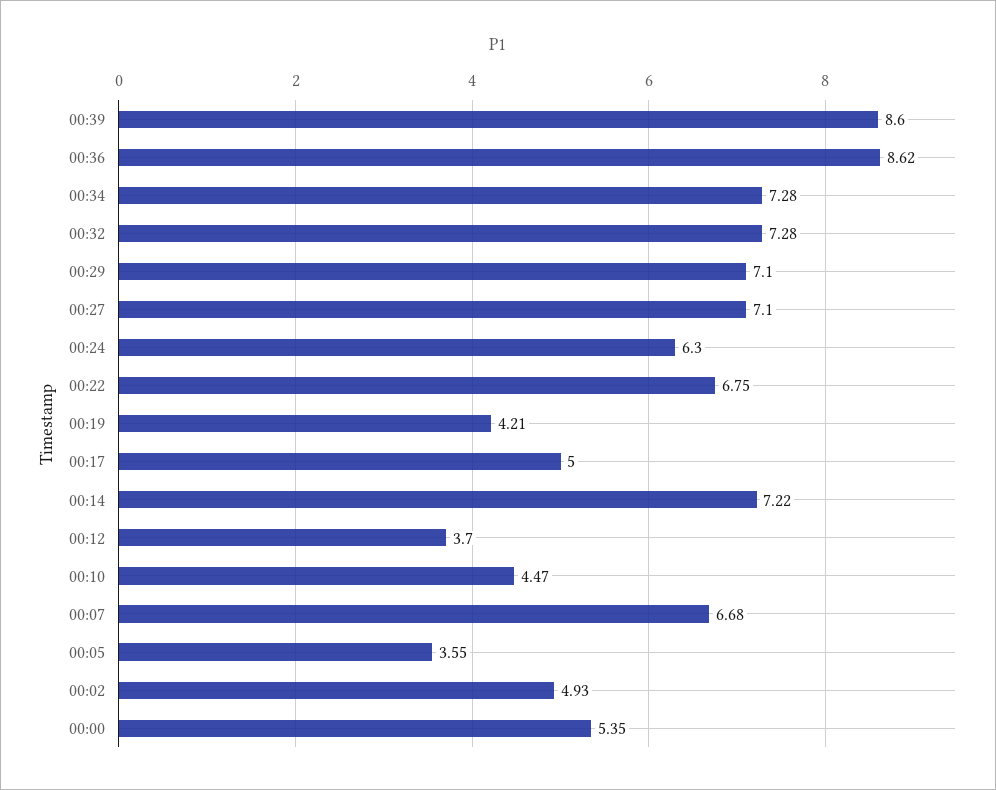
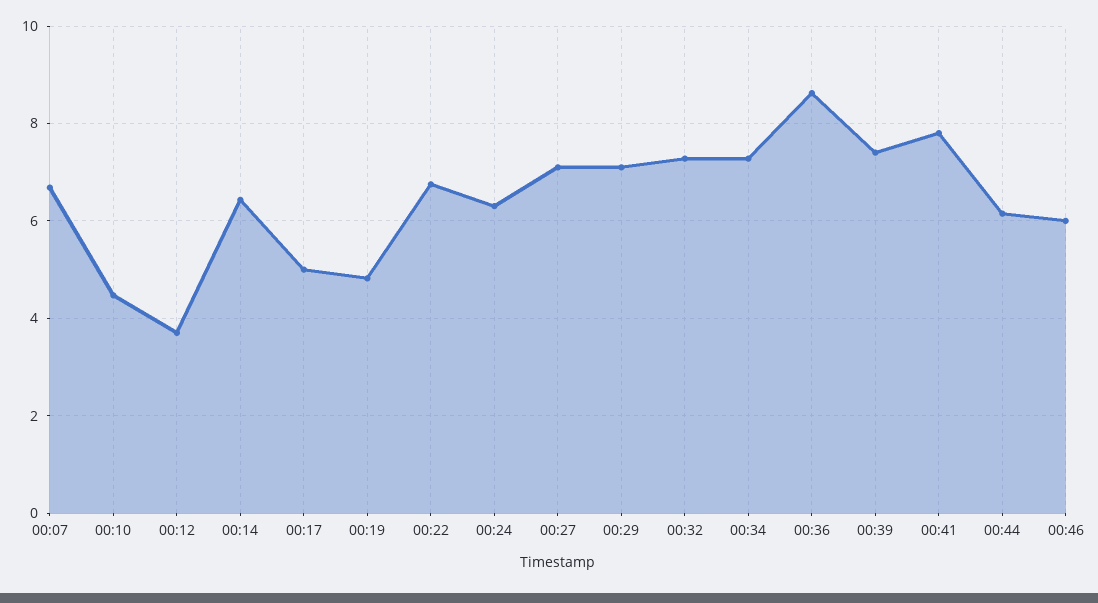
00:39: 8.6 -> 7.4
00:19: 4.21 -> 4.8
00:14: 7.22 -> 6.4
00:05: 3.55 -> none
00:02: 4.93 -> none
00:00: 5.35 -> none
00:41: none -> 7.8
00:44: none -> 6.2
00:46: none -> 6

